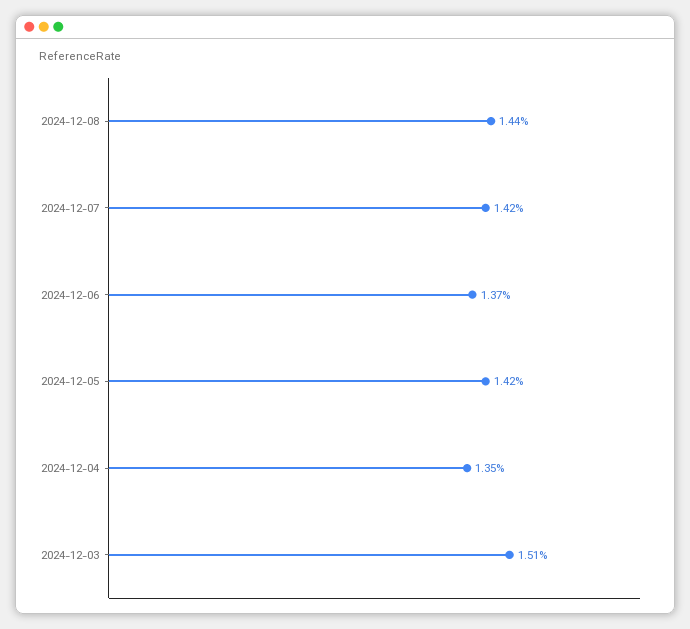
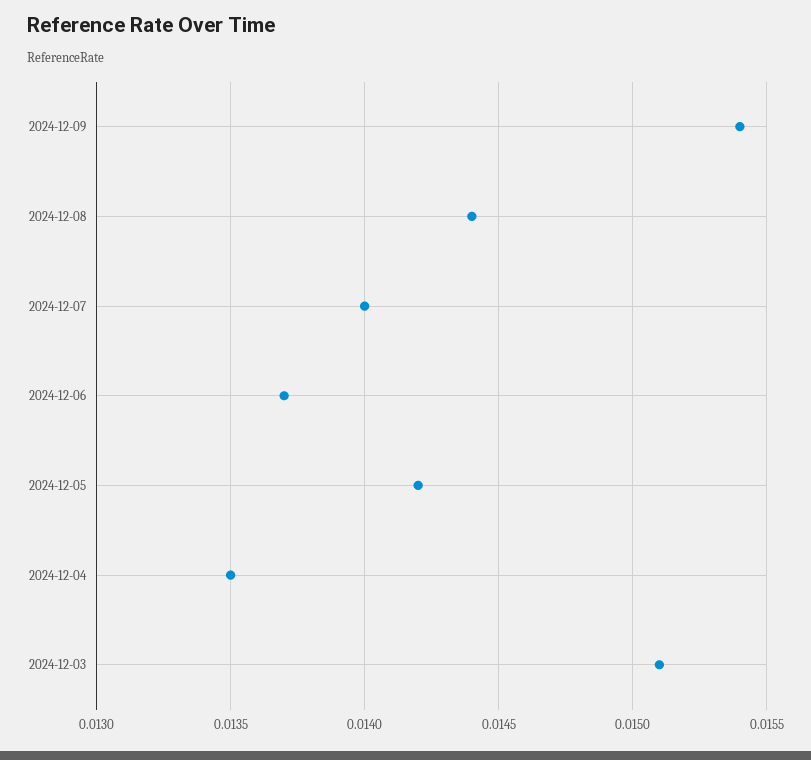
2024-12-07: 0.0142 -> 0.014
2024-12-09: none -> 0.0154

